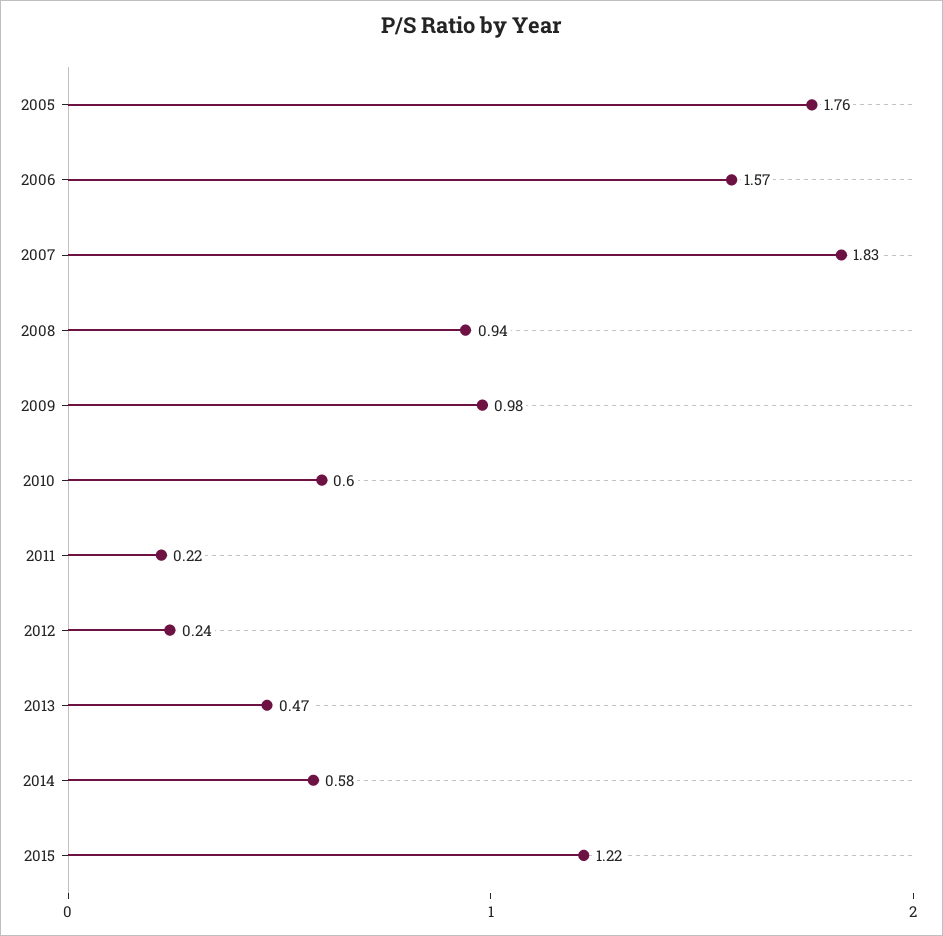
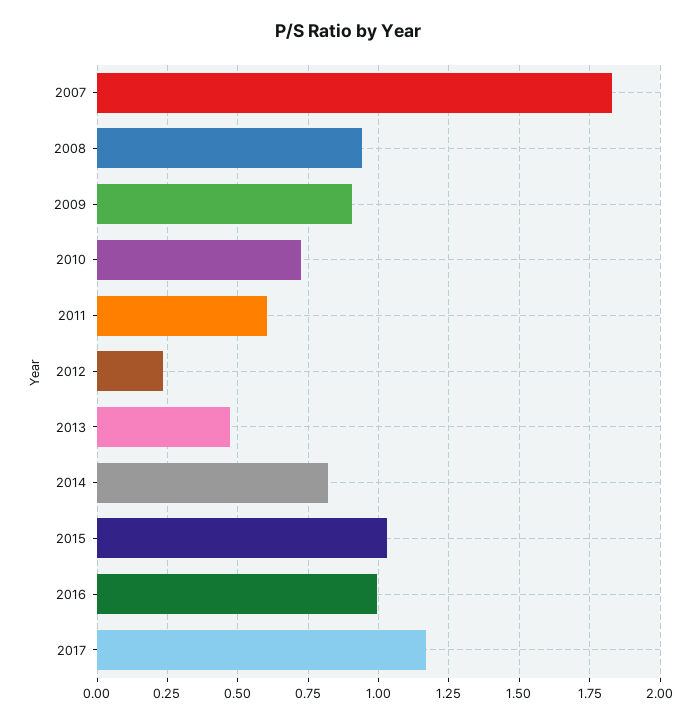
2005: 1.76 -> none
2006: 1.57 -> none
2009: 0.98 -> 0.9
2010: 0.6 -> 0.725
2011: 0.22 -> 0.6
2014: 0.58 -> 0.825
2015: 1.22 -> 1.025
2016: none -> 1
2017: none -> 1.175

